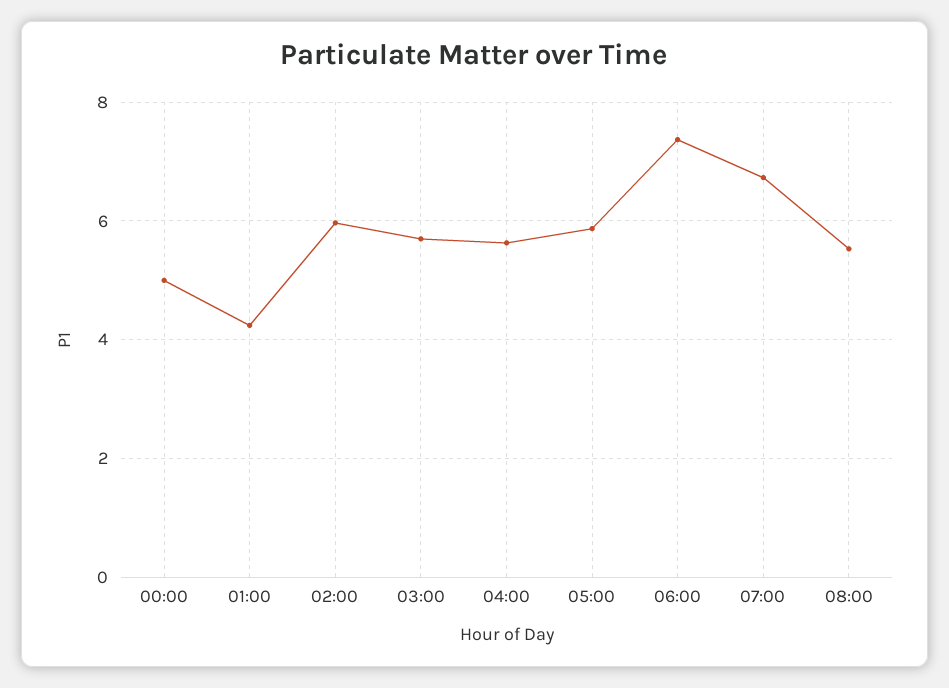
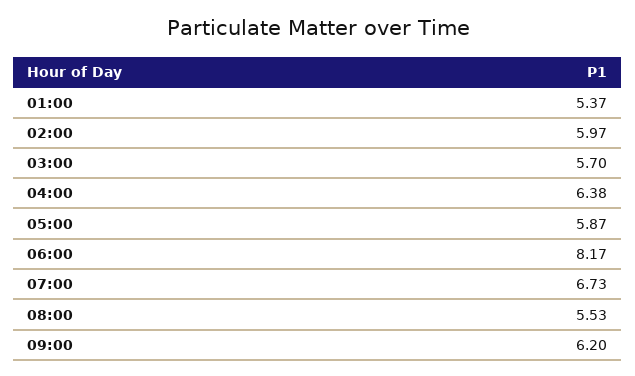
00:00: 5 -> none
01:00: 4.2 -> 5.37
04:00: 5.6 -> 6.38
06:00: 7.4 -> 8.17
09:00: none -> 6.2

